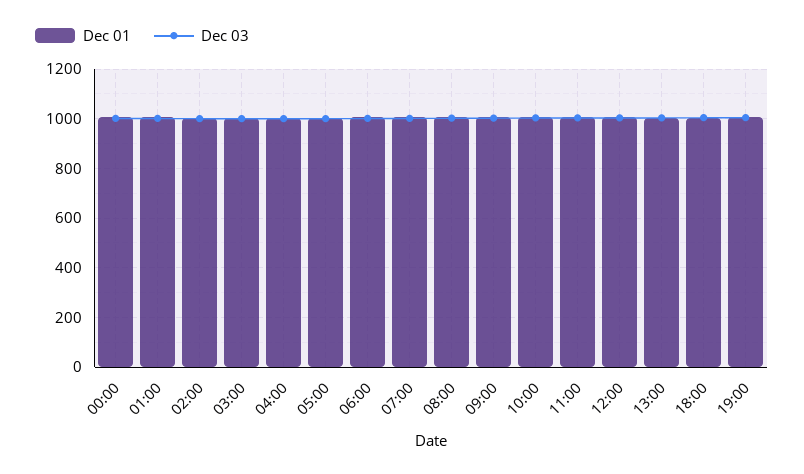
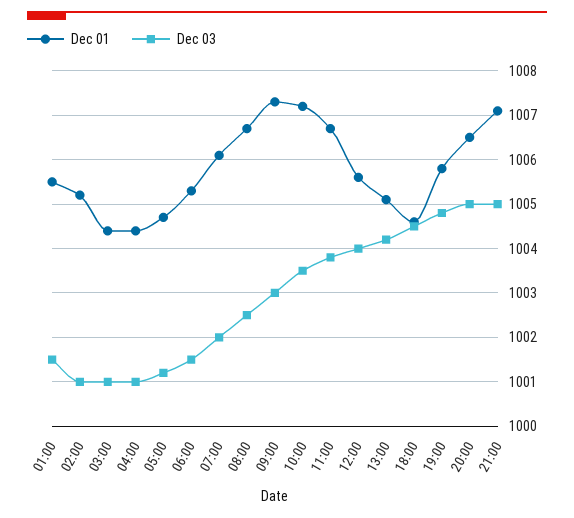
Dec 01, 00:00: 1000 -> none
Dec 03, 00:00: 1000 -> none
Dec 01, 20:00: none -> 1006.5
Dec 03, 20:00: none -> 1005
Dec 01, 21:00: none -> 1007
Dec 03, 21:00: none -> 1005

